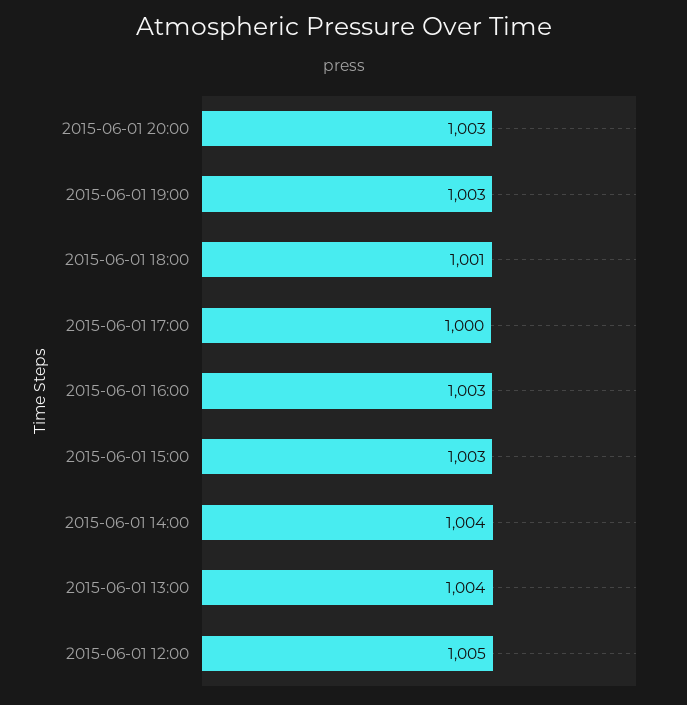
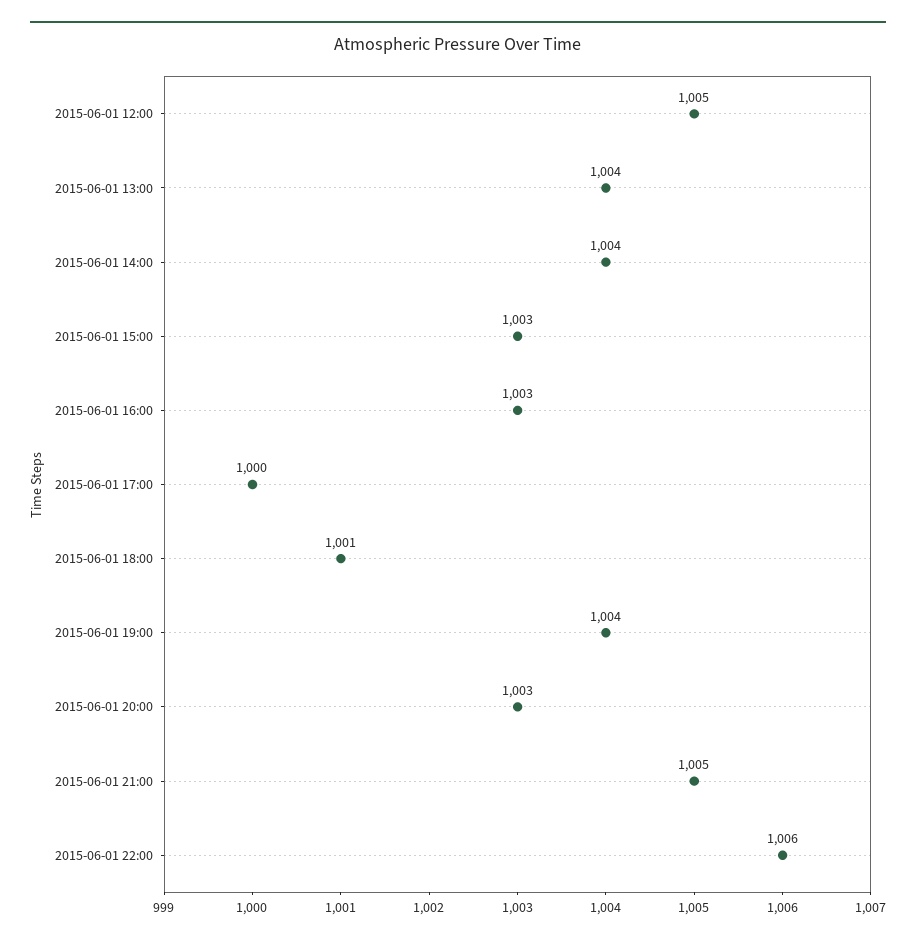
2015-06-01 19:00: 1003 -> 1004
2015-06-01 21:00: none -> 1005
2015-06-01 22:00: none -> 1006

